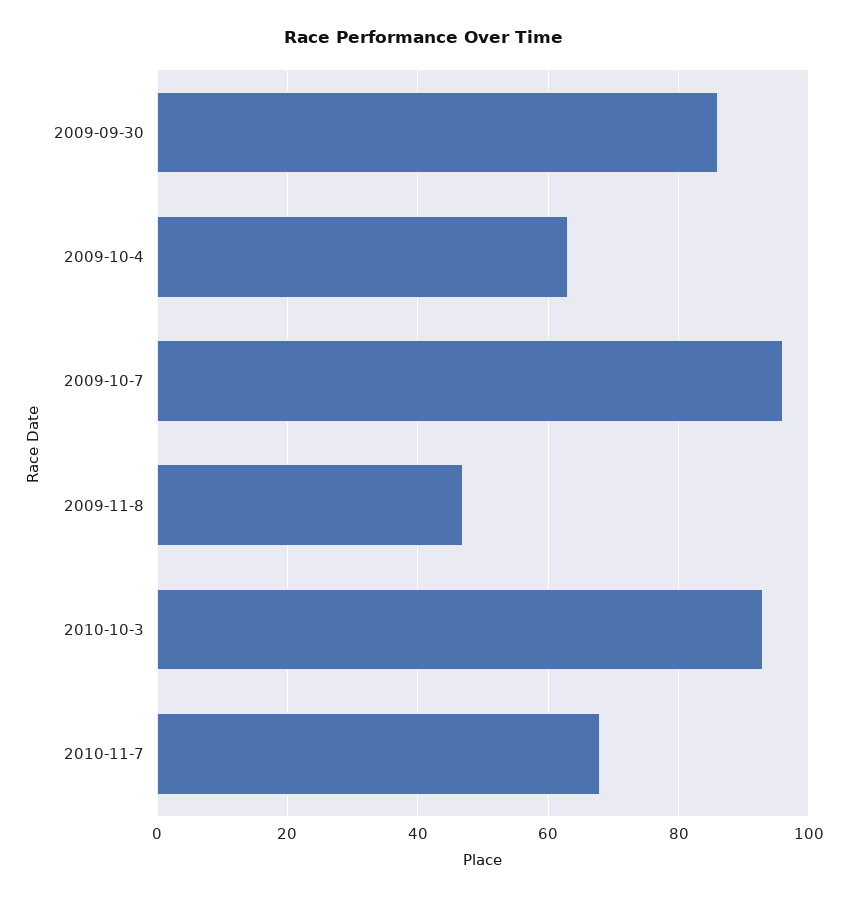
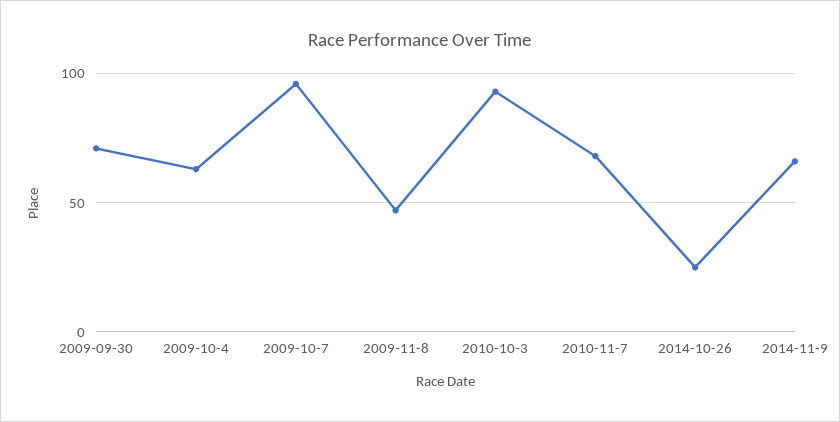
2009-09-30: 85 -> 70
2014-10-26: none -> 25
2014-11-9: none -> 65

